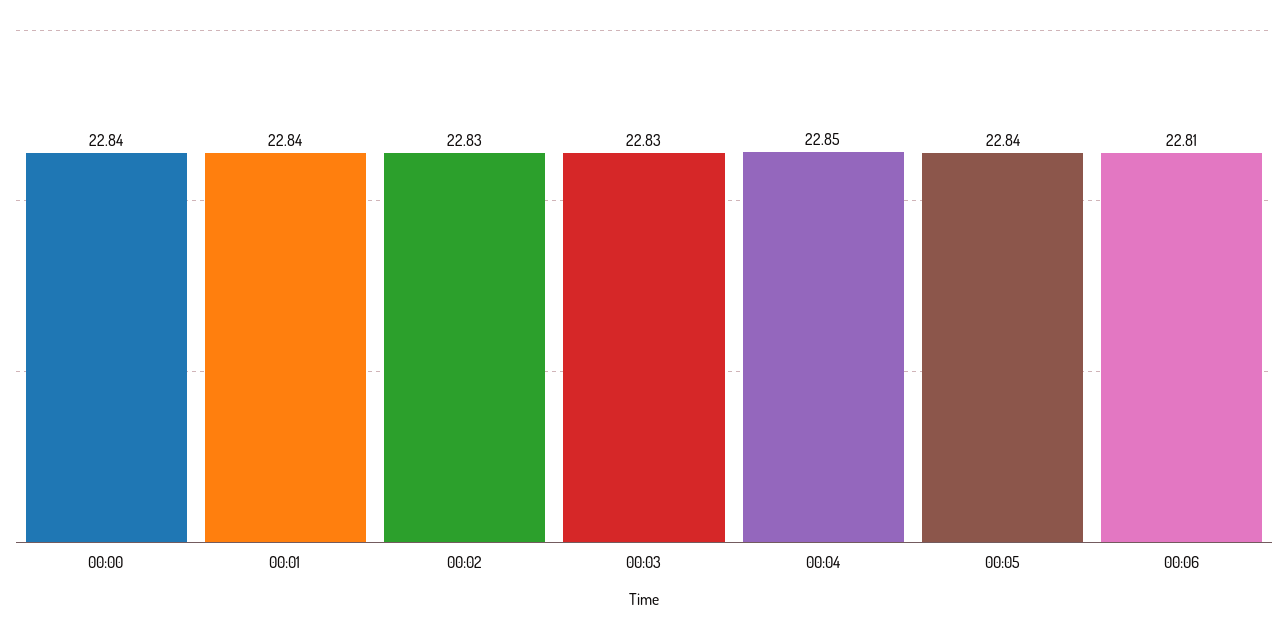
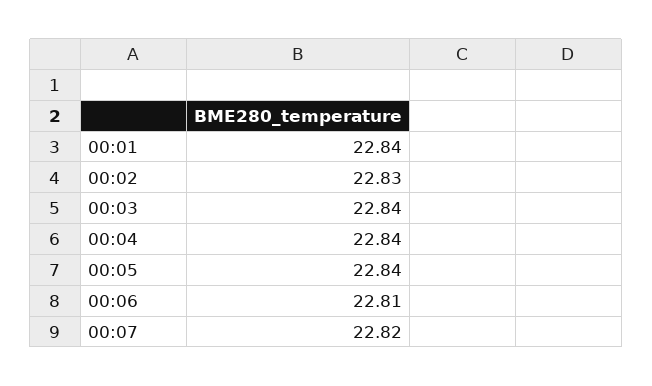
00:00: 22.84 -> none
00:03: 22.83 -> 22.84
00:04: 22.85 -> 22.84
00:07: none -> 22.82

